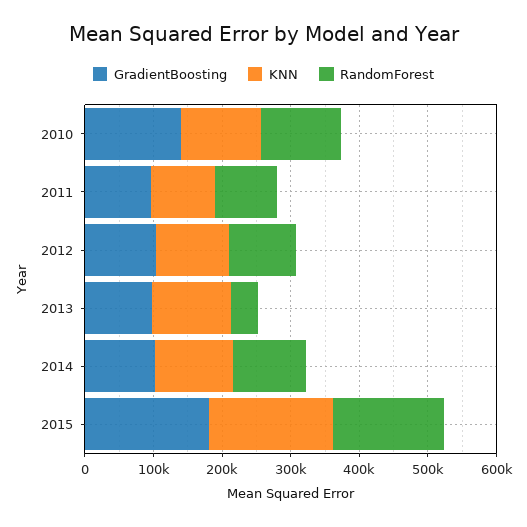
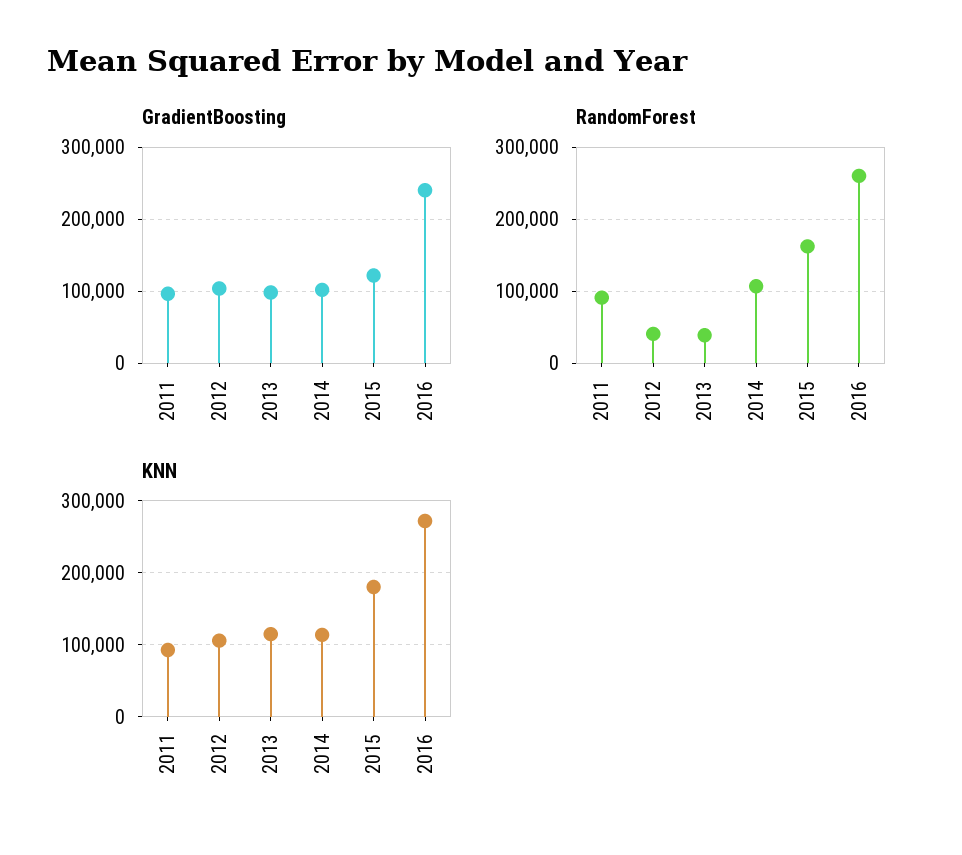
GradientBoosting, 2010: 140000 -> none
KNN, 2010: 120000 -> none
RandomForest, 2010: 120000 -> none
RandomForest, 2012: 100000 -> 40000
GradientBoosting, 2015: 180000 -> 120000
GradientBoosting, 2016: none -> 240000
RandomForest, 2016: none -> 260000
KNN, 2016: none -> 270000

